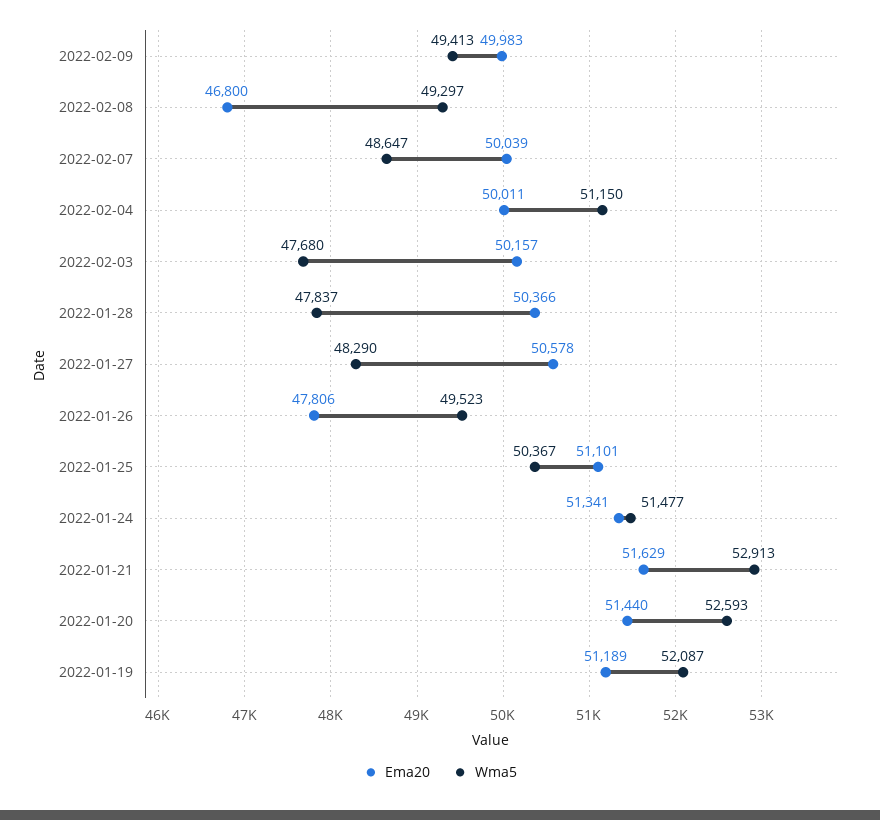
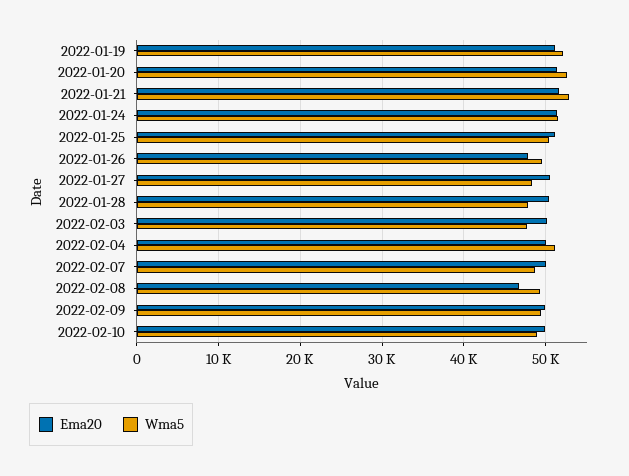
Ema20, 2022-02-10: none -> 50000
Wma5, 2022-02-10: none -> 49000

